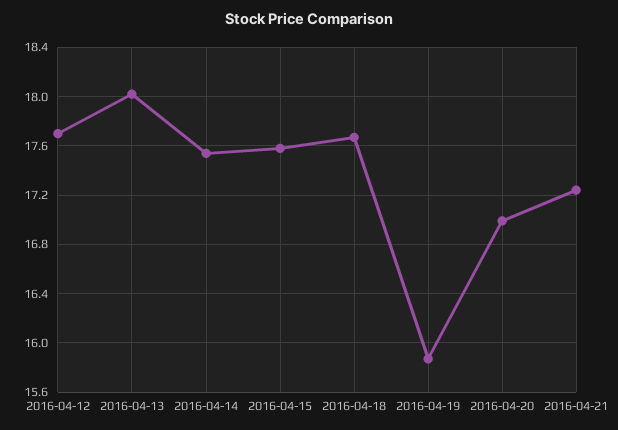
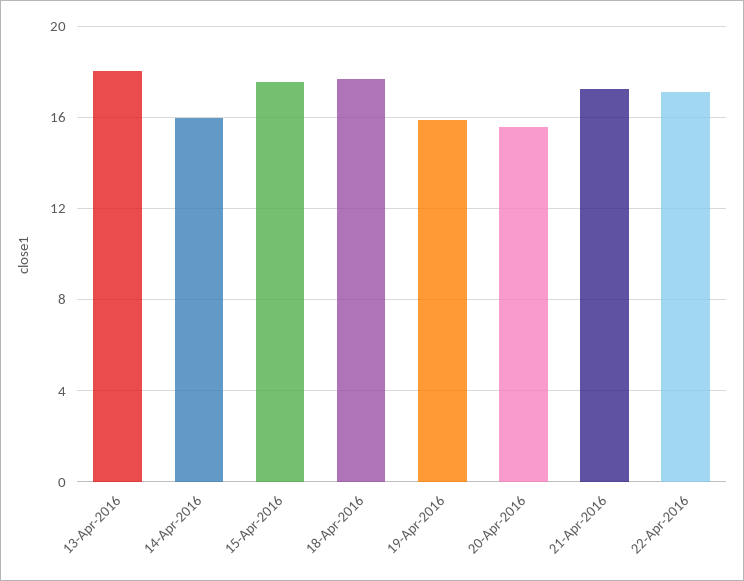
2016-04-12: 17.7 -> none
2016-04-14: 17.55 -> 16
2016-04-20: 17 -> 15.5
22-Apr-2016: none -> 17

